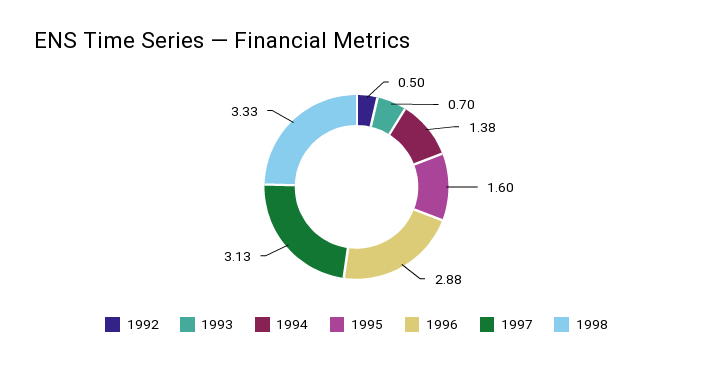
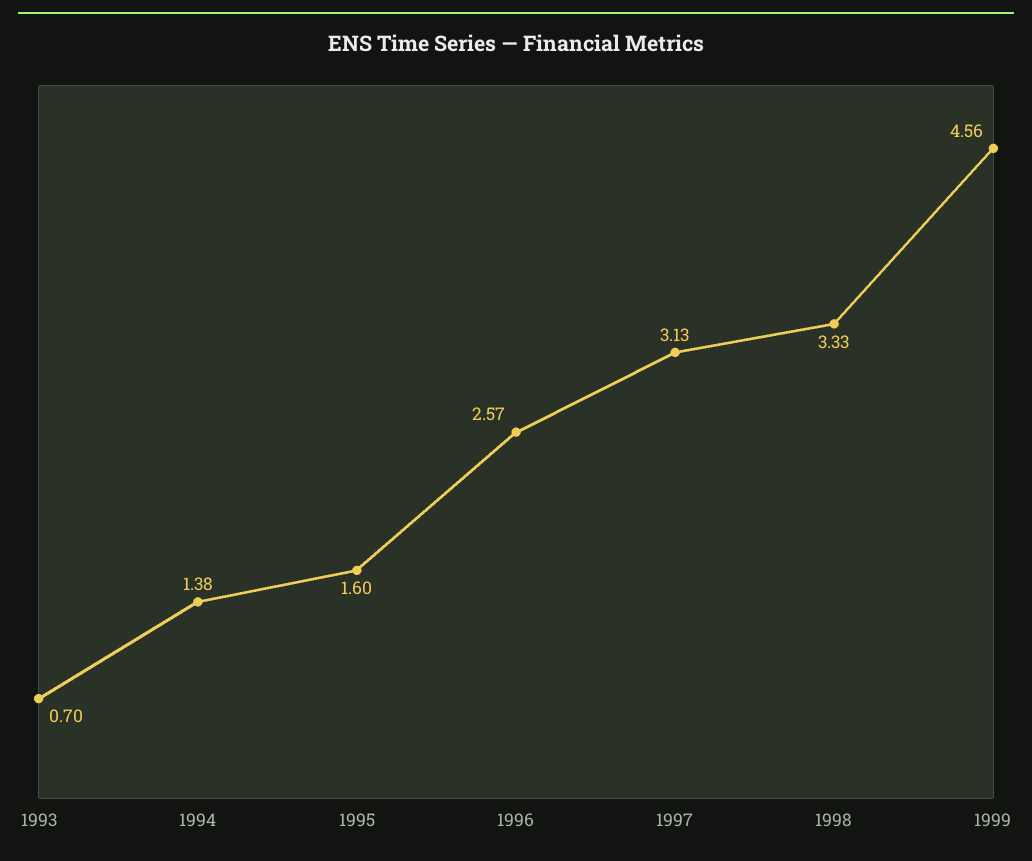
1992: 0.5 -> none
1996: 2.88 -> 2.57
1999: none -> 4.56

